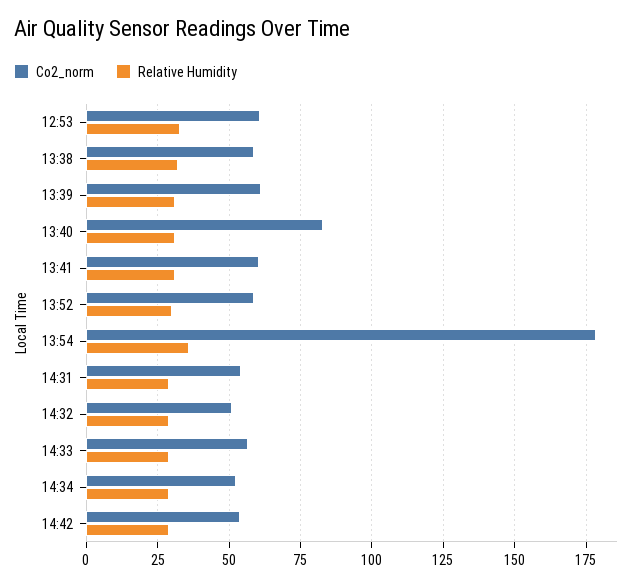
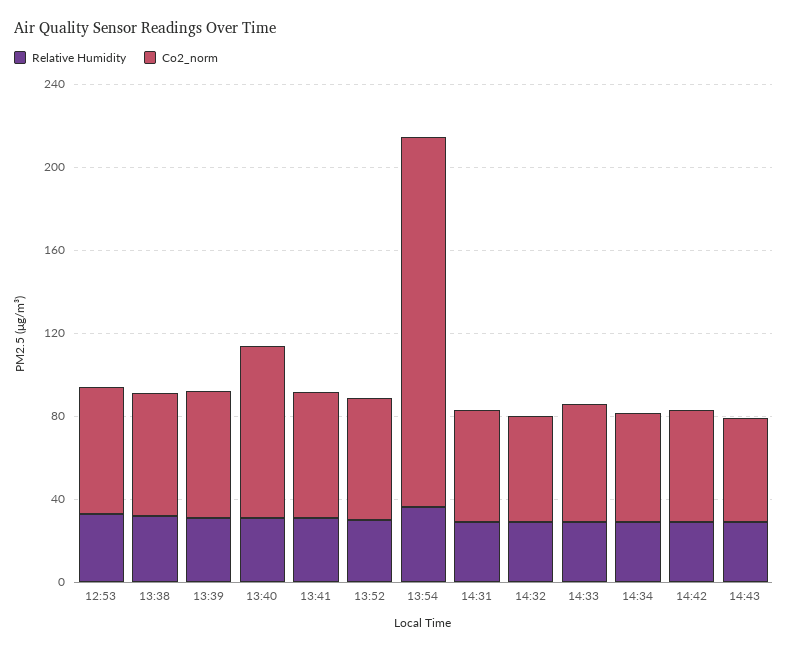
Relative Humidity, 14:43: none -> 30
Co2_norm, 14:43: none -> 50

